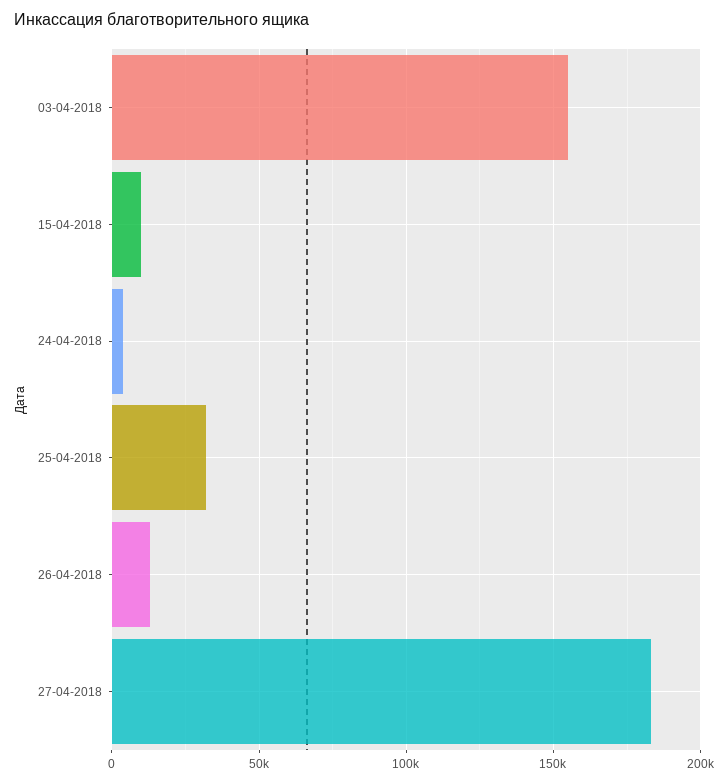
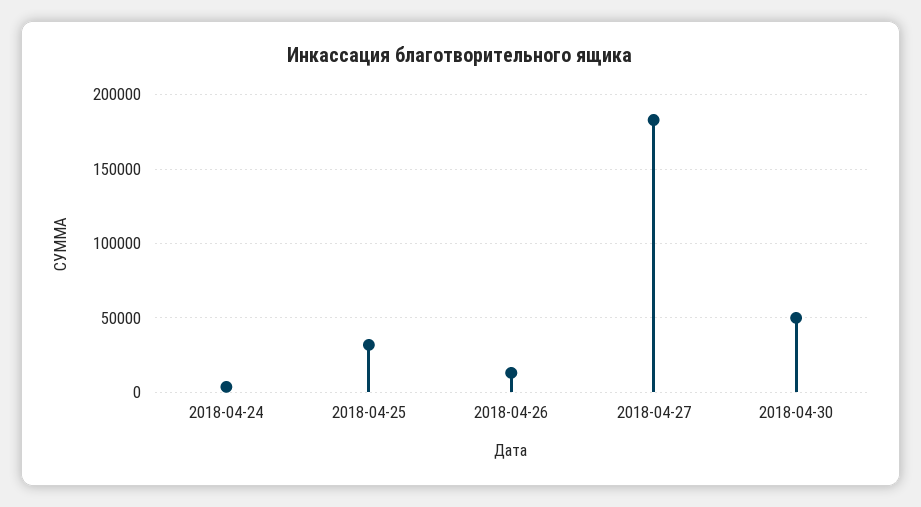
03-04-2018: 155000 -> none
15-04-2018: 10000 -> none
2018-04-30: none -> 50000

